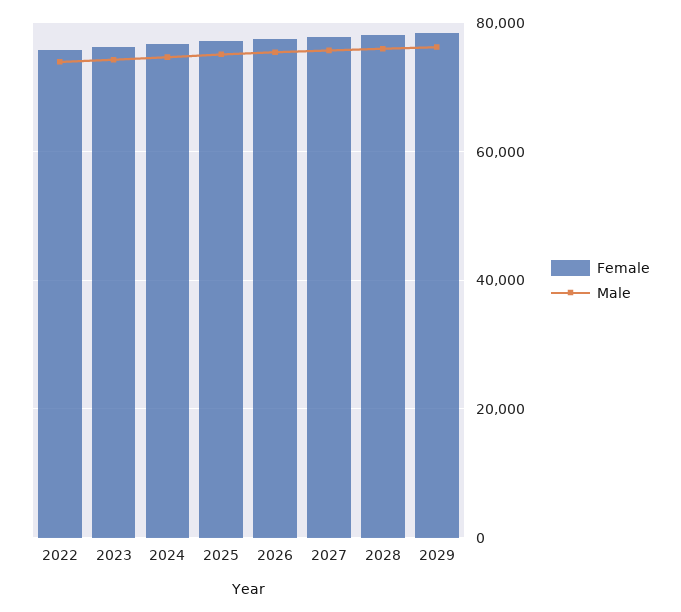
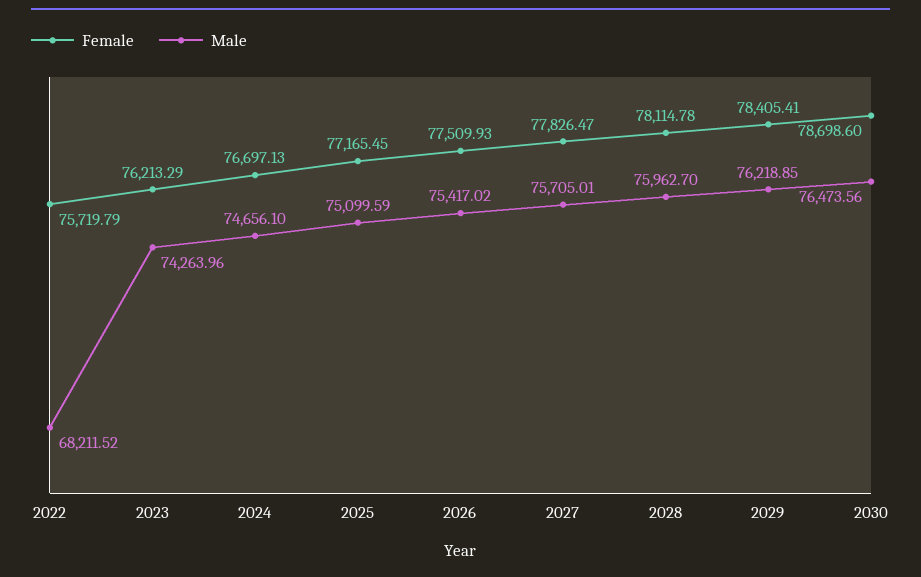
Male, 2022: 74000 -> 68211.52
Female, 2030: none -> 78698.6
Male, 2030: none -> 76473.56

